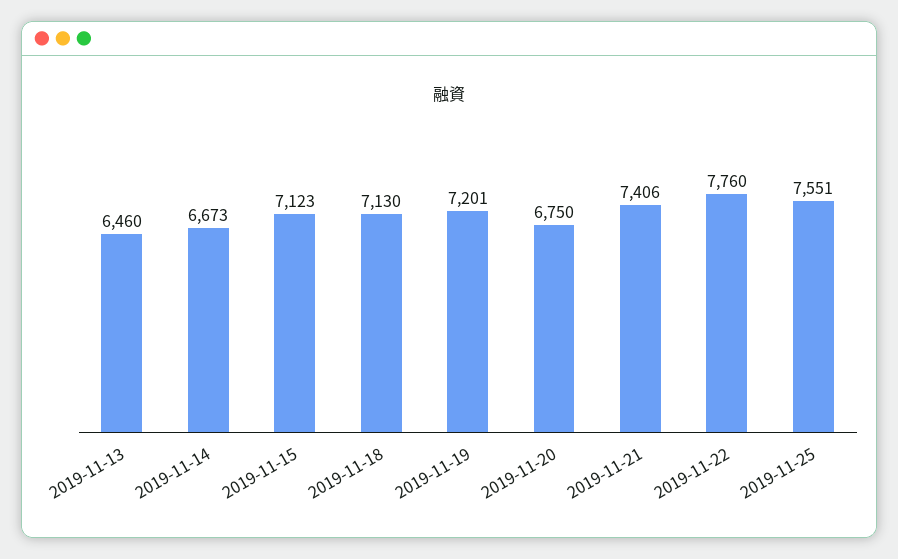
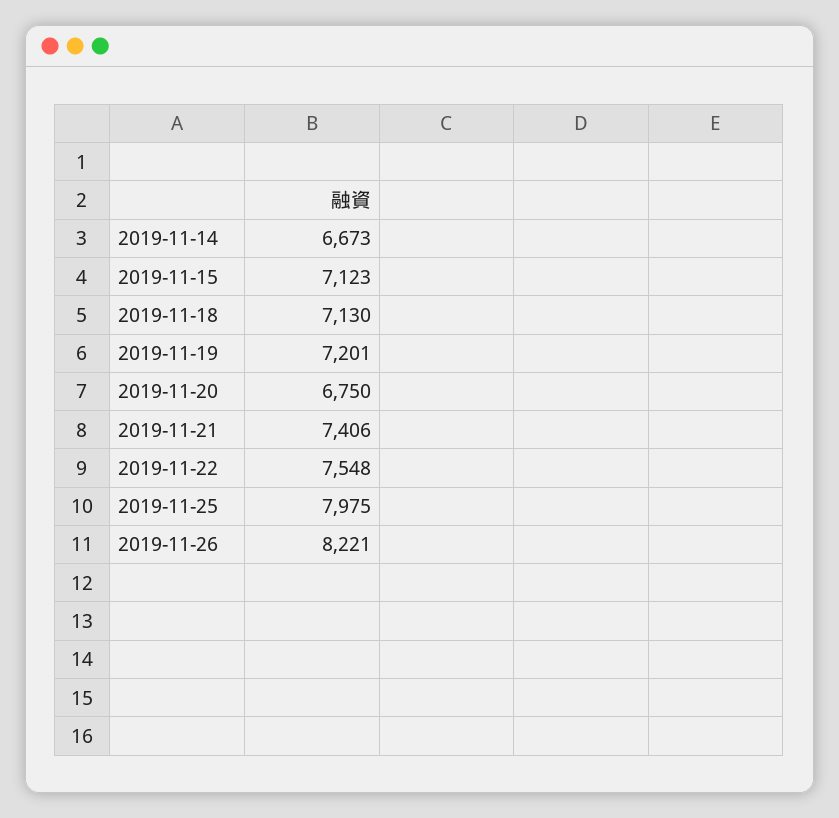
2019-11-13: 6460 -> none
2019-11-22: 7760 -> 7548
2019-11-25: 7551 -> 7975
2019-11-26: none -> 8221

